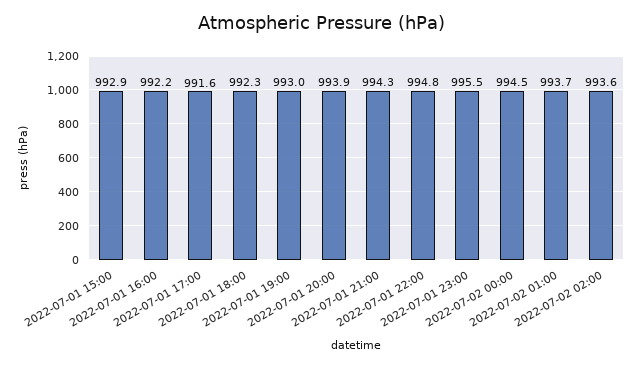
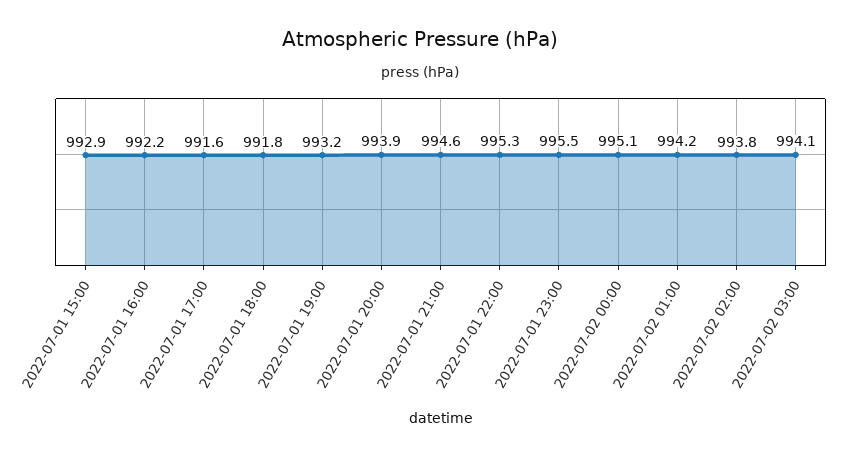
2022-07-01 18:00: 992.3 -> 991.8
2022-07-01 19:00: 993 -> 993.2
2022-07-01 21:00: 994.3 -> 994.6
2022-07-01 22:00: 994.8 -> 995.3
2022-07-02 00:00: 994.5 -> 995.1
2022-07-02 01:00: 993.7 -> 994.2
2022-07-02 02:00: 993.6 -> 993.8
2022-07-02 03:00: none -> 994.1

